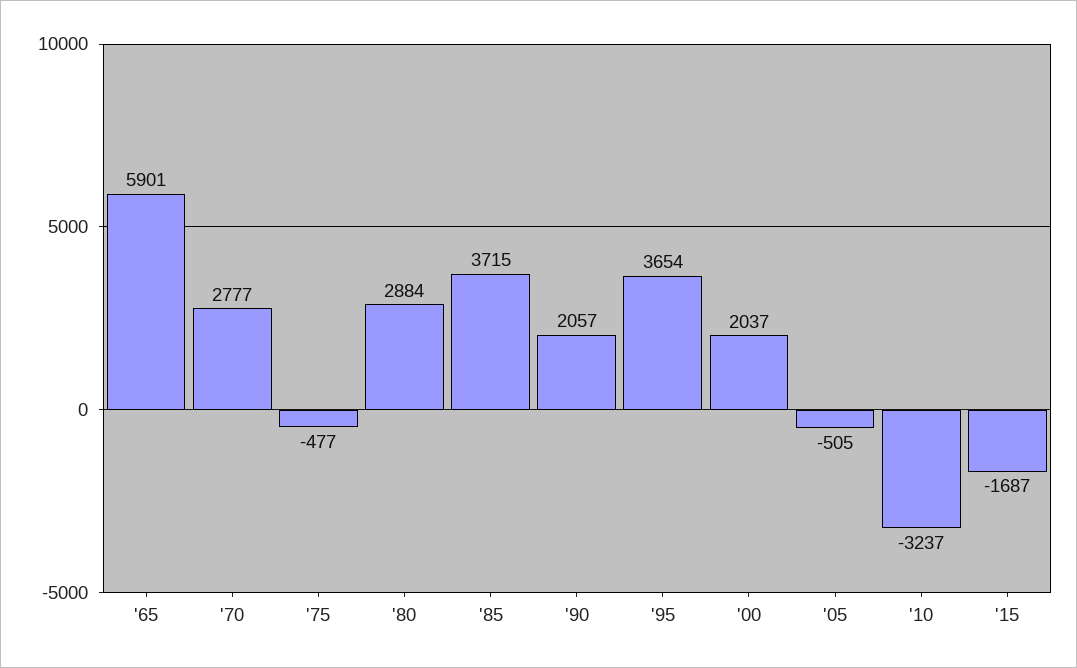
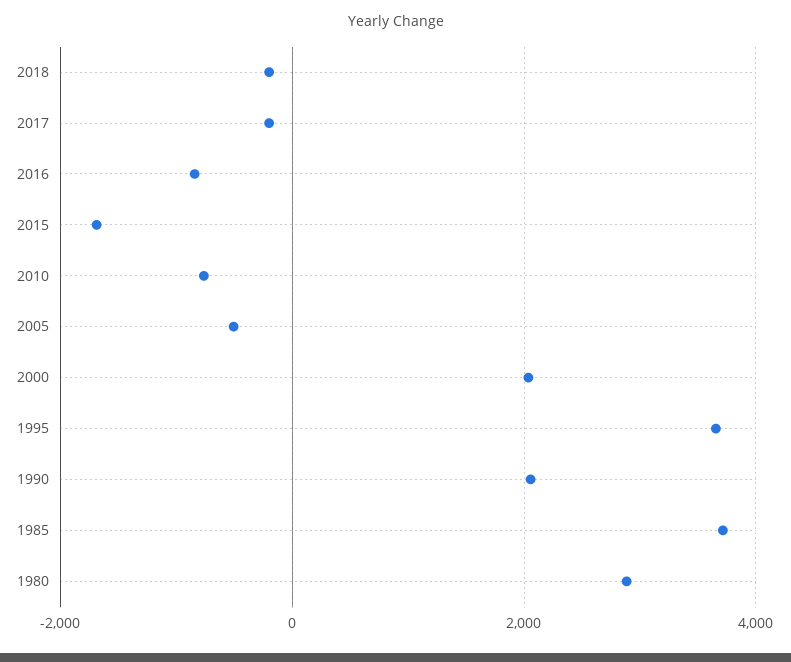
'65: 5901 -> none
'70: 2777 -> none
'75: -477 -> none
'10: -3237 -> -800
2018: none -> -200
2017: none -> -200
2016: none -> -800

